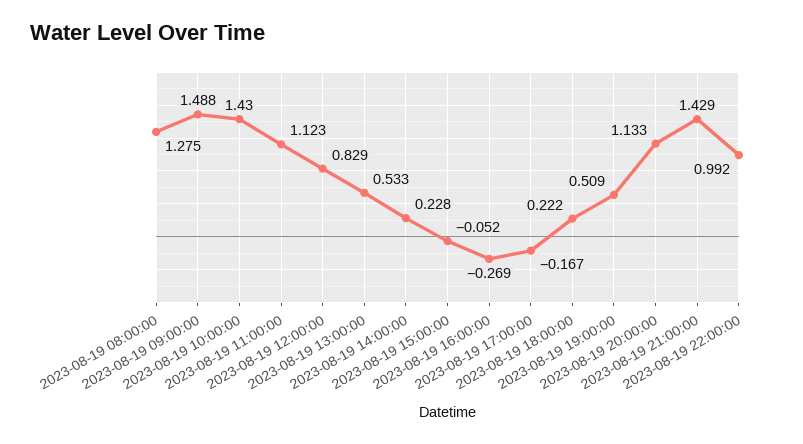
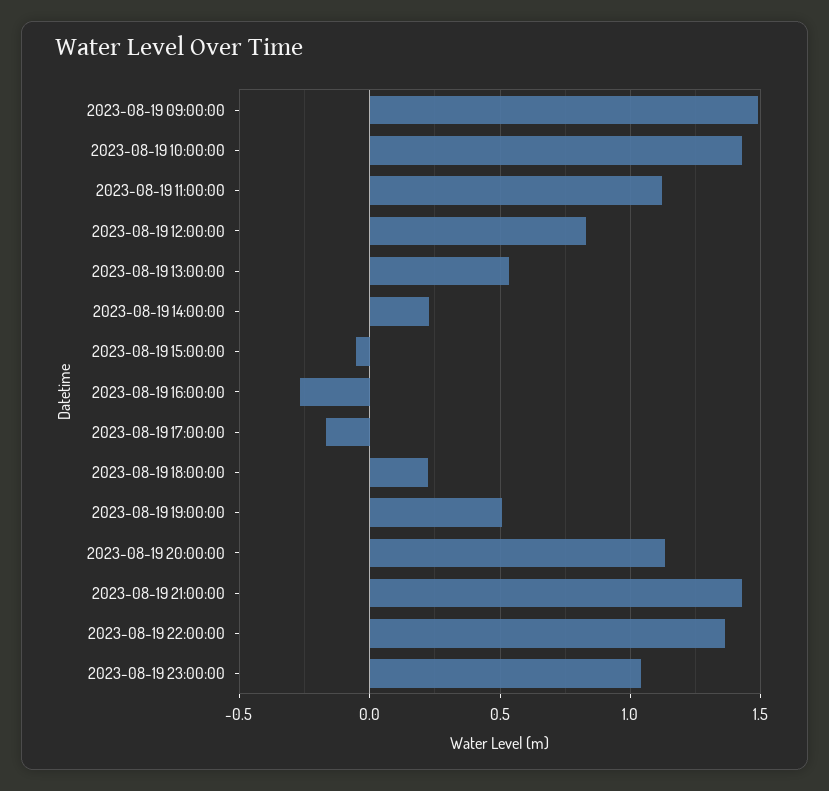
2023-08-19 08:00:00: 1.275 -> none
2023-08-19 22:00:00: 0.992 -> 1.35
2023-08-19 23:00:00: none -> 1.05

